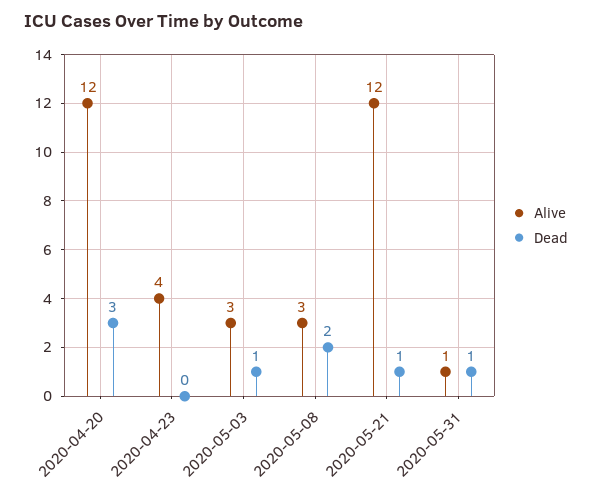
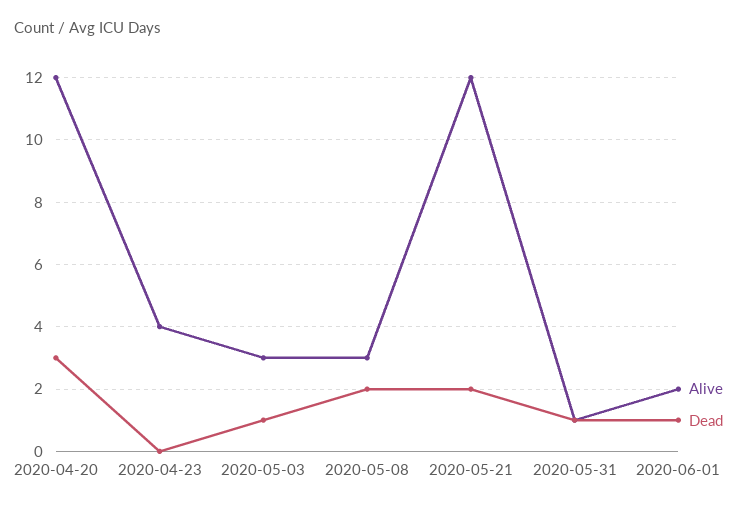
Dead, 2020-05-21: 1 -> 2
Alive, 2020-06-01: none -> 2
Dead, 2020-06-01: none -> 1

